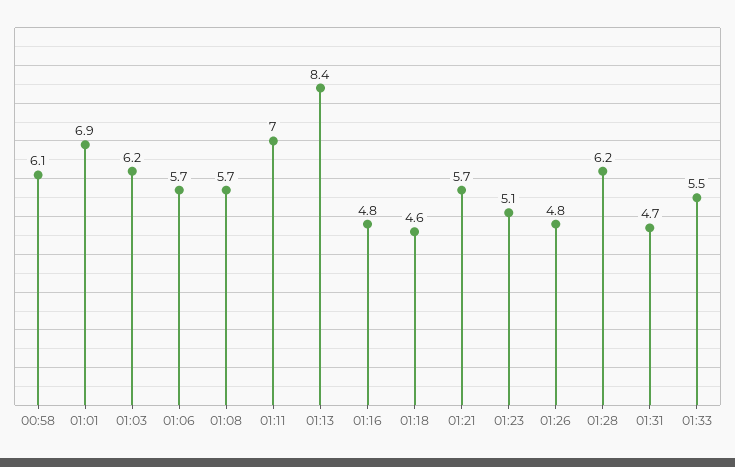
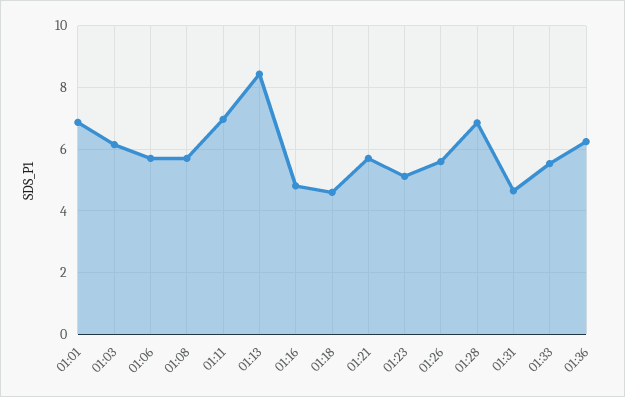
00:58: 6.1 -> none
01:26: 4.8 -> 5.6
01:28: 6.2 -> 6.8
01:36: none -> 6.2

